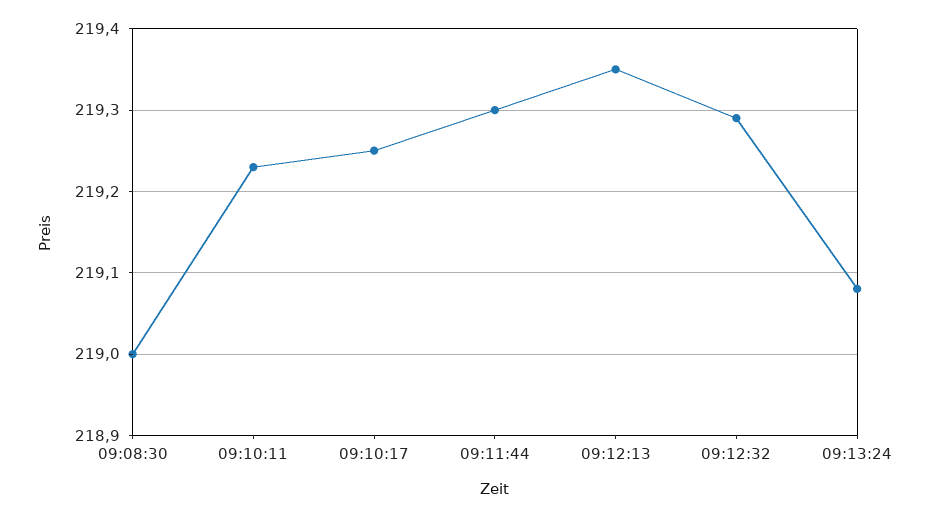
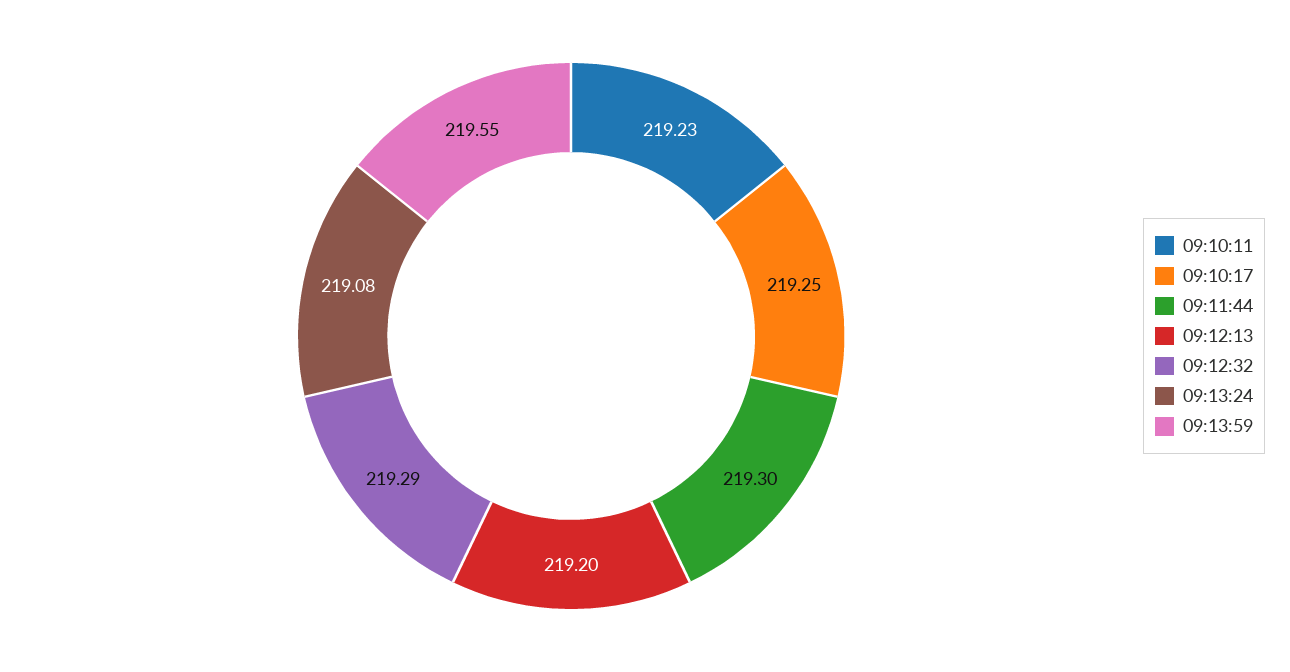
09:08:30: 219 -> none
09:12:13: 219.35 -> 219.2
09:13:59: none -> 219.55

